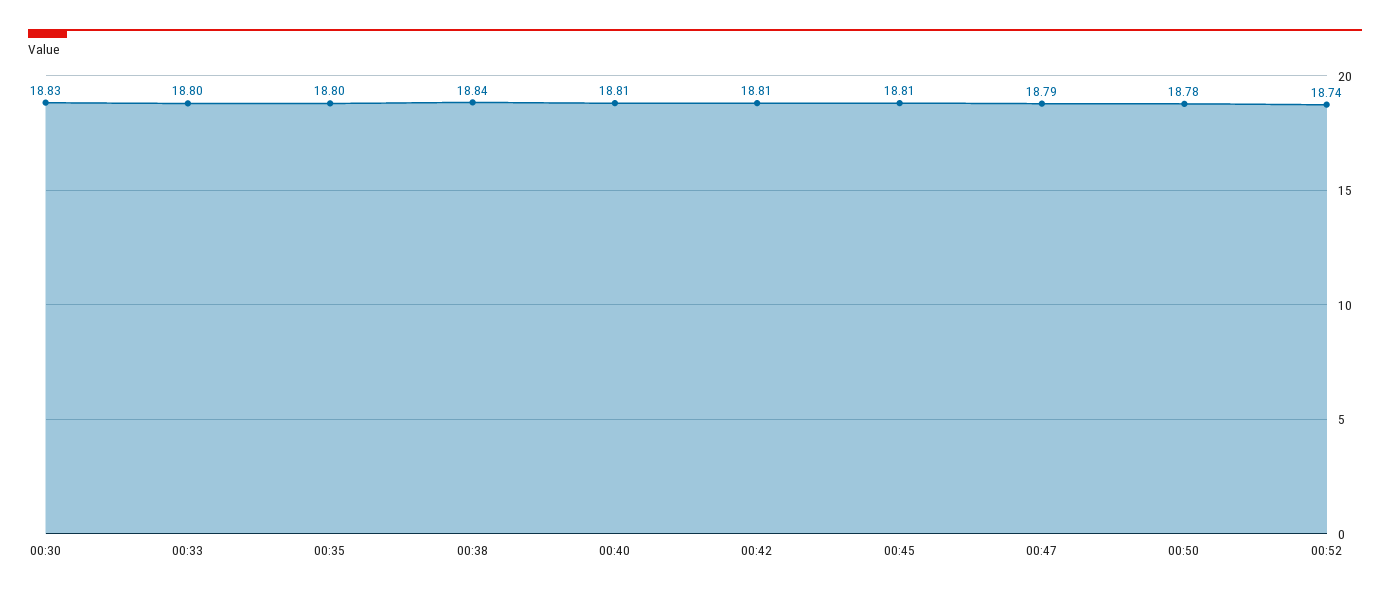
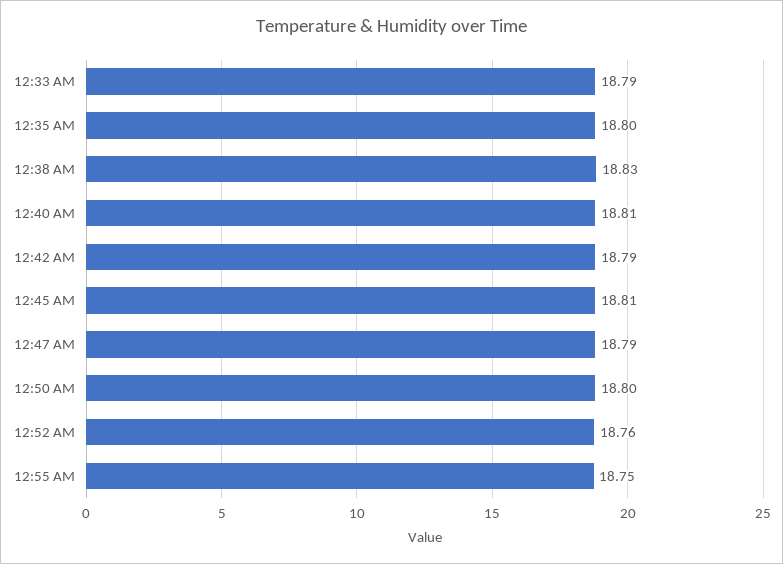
00:30: 18.83 -> none
00:33: 18.8 -> 18.79
00:38: 18.84 -> 18.83
00:42: 18.81 -> 18.79
00:50: 18.78 -> 18.8
00:52: 18.74 -> 18.76
12:55 AM: none -> 18.75

